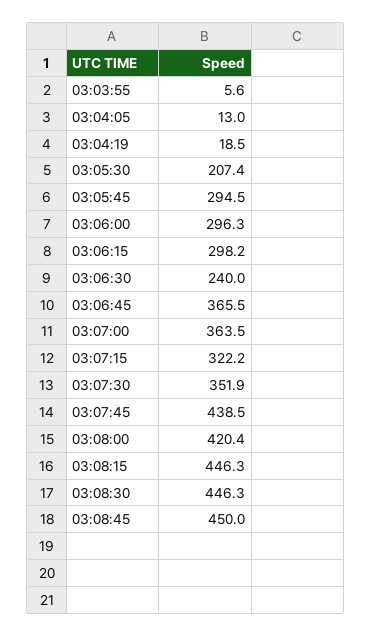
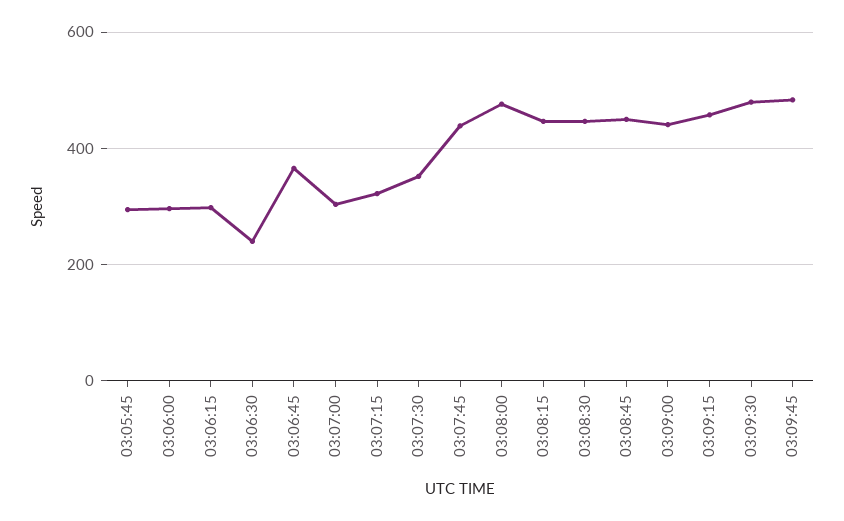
03:03:55: 5.6 -> none
03:04:05: 13 -> none
03:04:19: 18.5 -> none
03:05:30: 207.4 -> none
03:07:00: 363.5 -> 300
03:08:00: 420.4 -> 480
03:09:00: none -> 440
03:09:15: none -> 460
03:09:30: none -> 480
03:09:45: none -> 480

